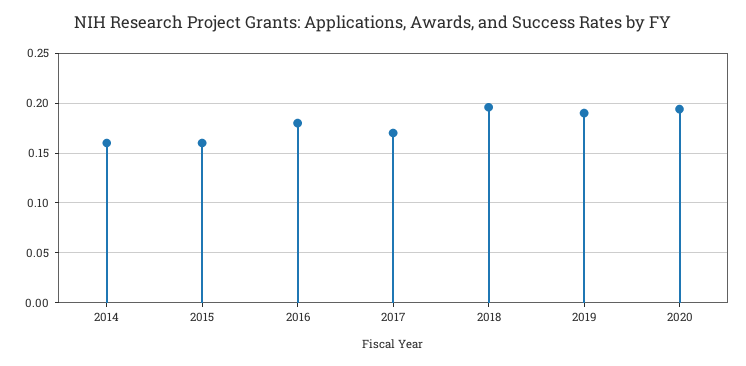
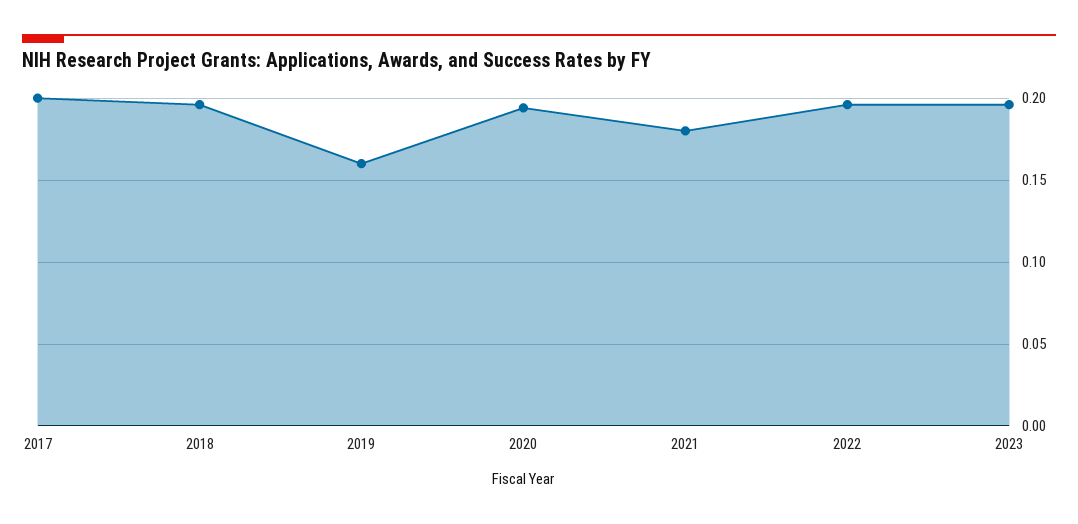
2014: 0.16 -> none
2015: 0.16 -> none
2016: 0.18 -> none
2017: 0.17 -> 0.2
2019: 0.19 -> 0.16
2021: none -> 0.18
2022: none -> 0.195
2023: none -> 0.195

